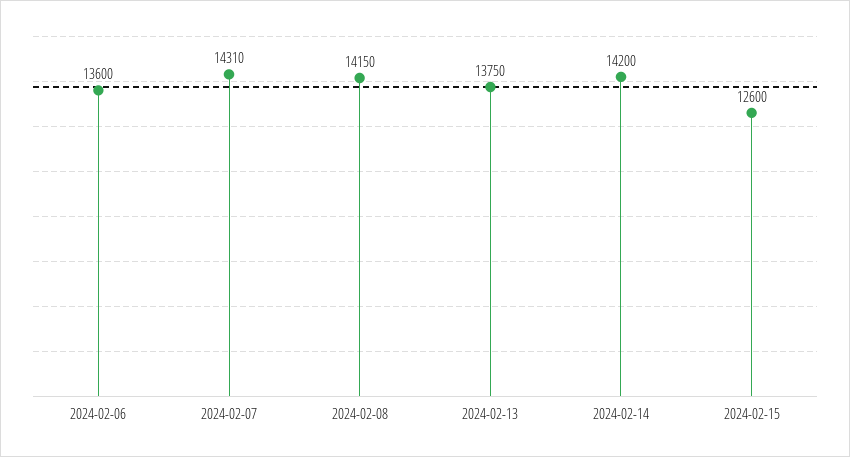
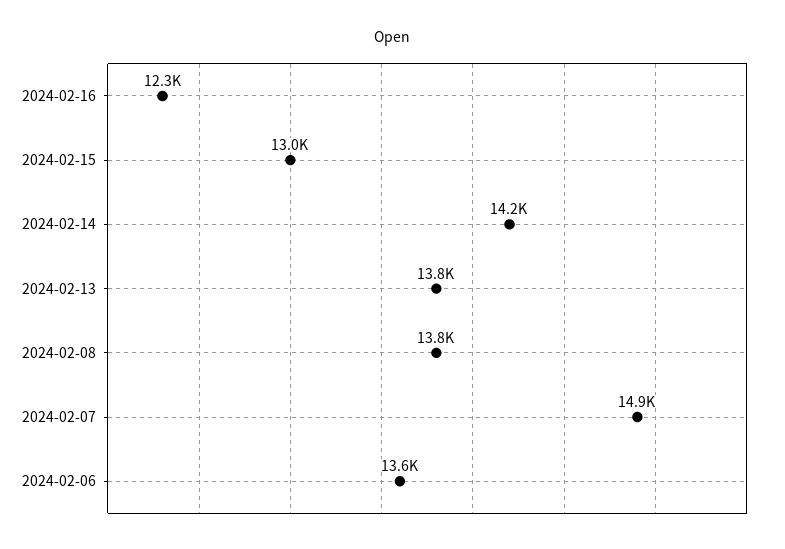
2024-02-07: 14310 -> 14900
2024-02-08: 14150 -> 13800
2024-02-15: 12600 -> 13000
2024-02-16: none -> 12300

